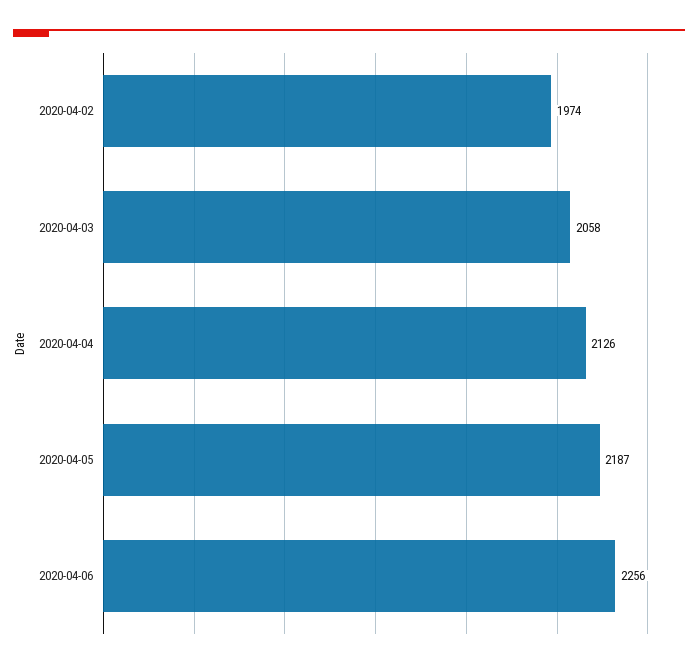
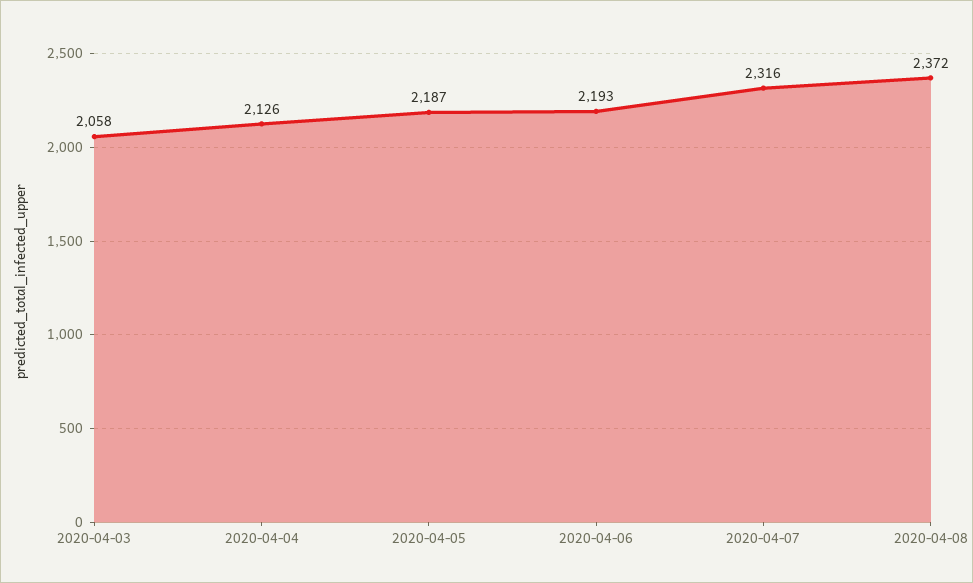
2020-04-02: 1974 -> none
2020-04-06: 2256 -> 2193
2020-04-07: none -> 2316
2020-04-08: none -> 2372

